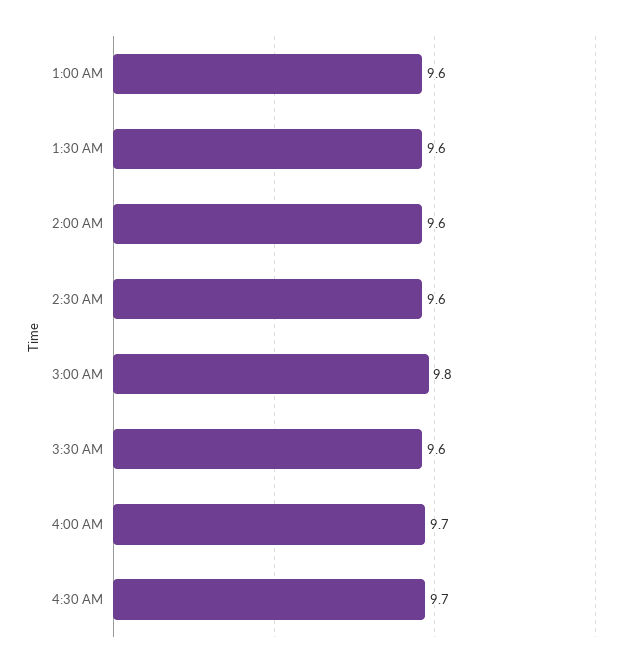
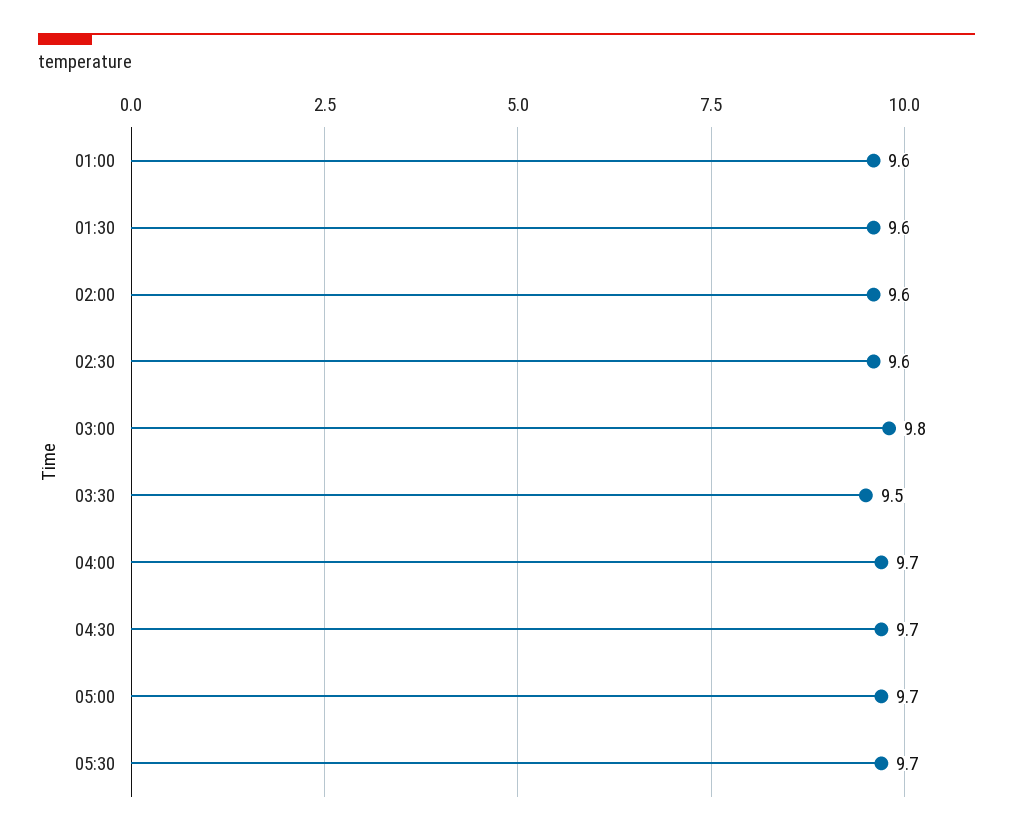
3:30 AM: 9.6 -> 9.5
05:00: none -> 9.7
05:30: none -> 9.7

